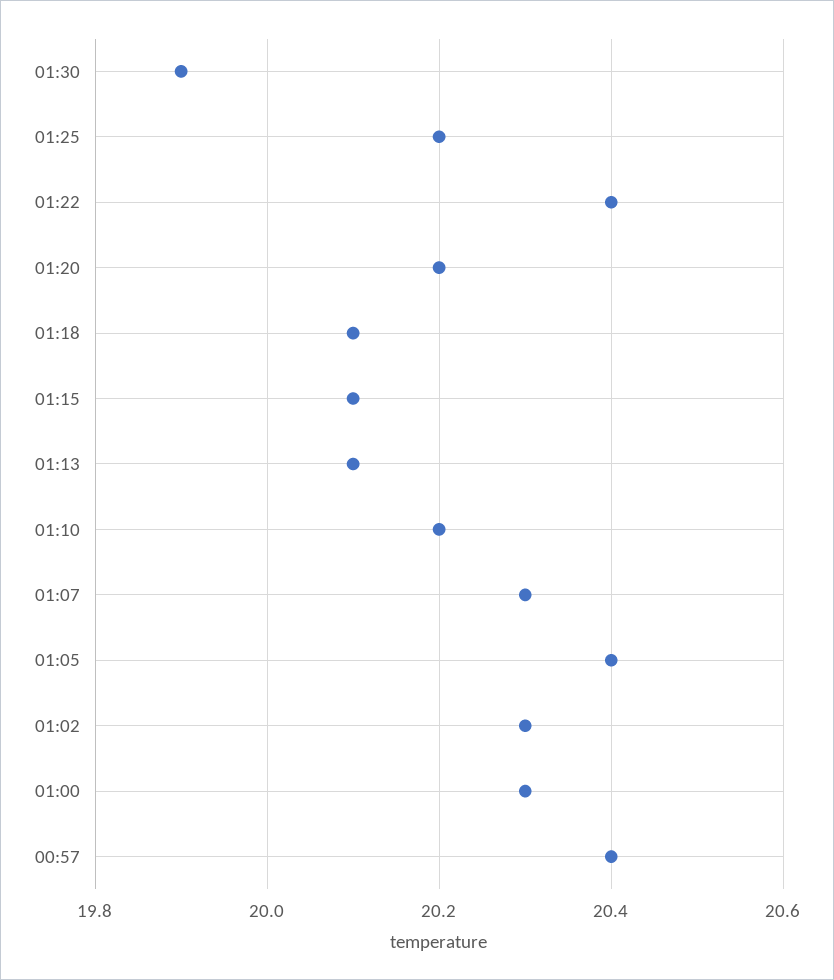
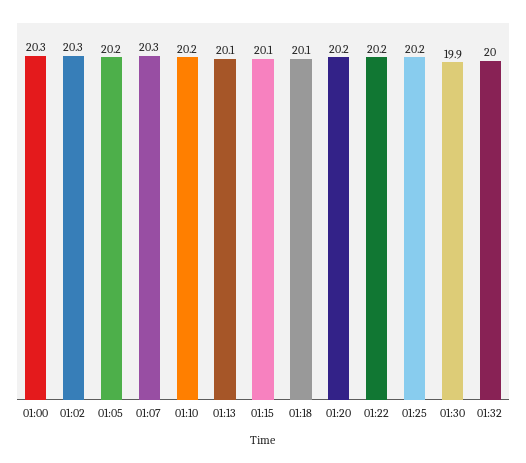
01:22: 20.4 -> 20.2
01:05: 20.4 -> 20.2
00:57: 20.4 -> none
01:32: none -> 20

